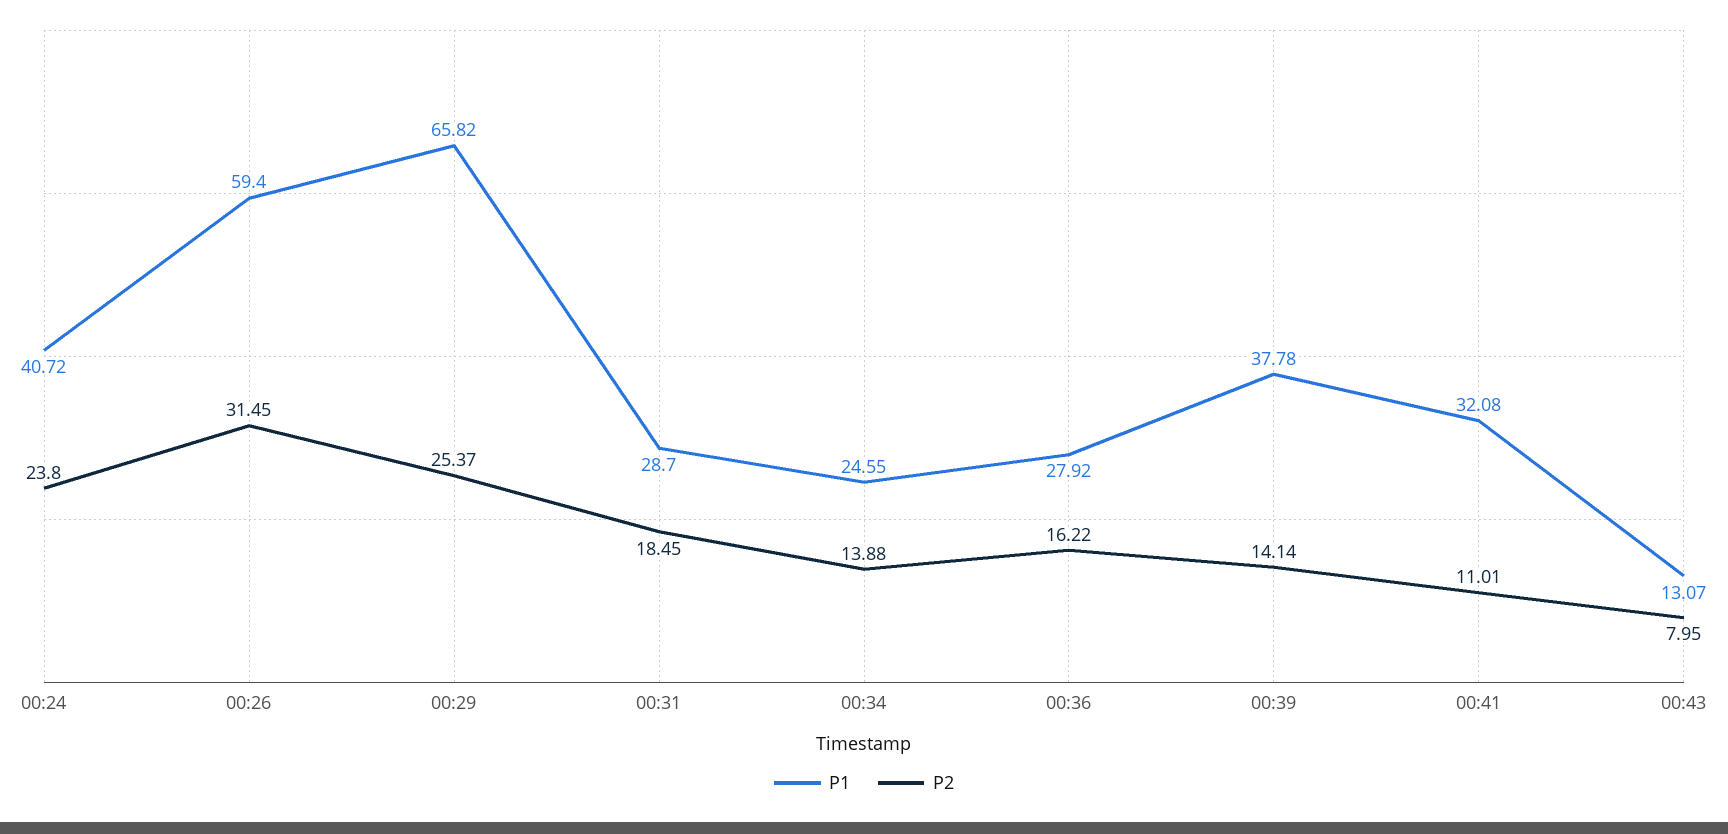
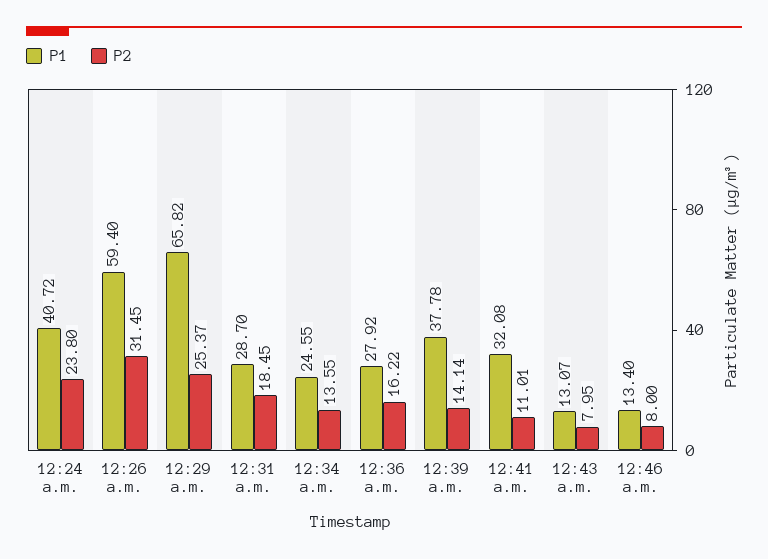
P2, 00:34: 13.88 -> 13.55
P1, 12:46 a.m.: none -> 13.4
P2, 12:46 a.m.: none -> 8

